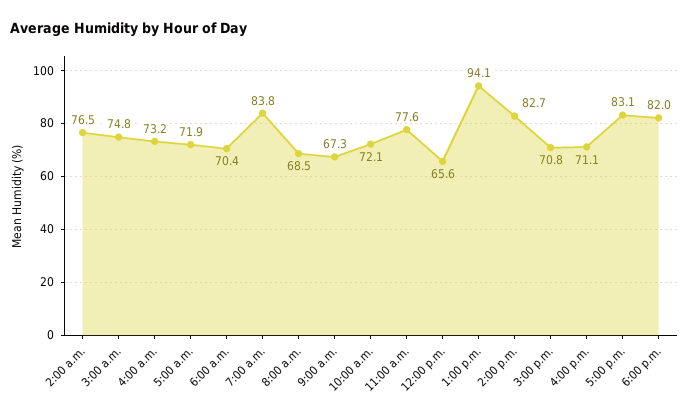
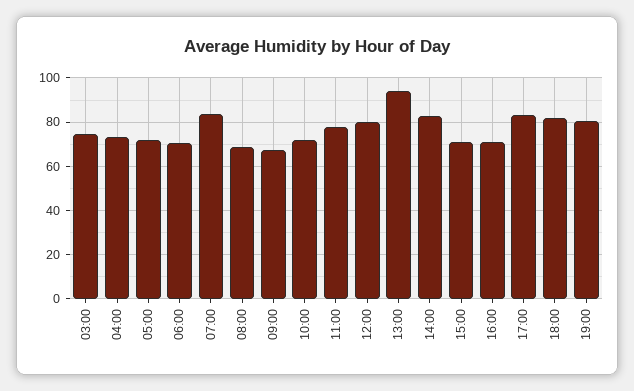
2:00 a.m.: 76.5 -> none
12:00 p.m.: 65.6 -> 80
19:00: none -> 80

